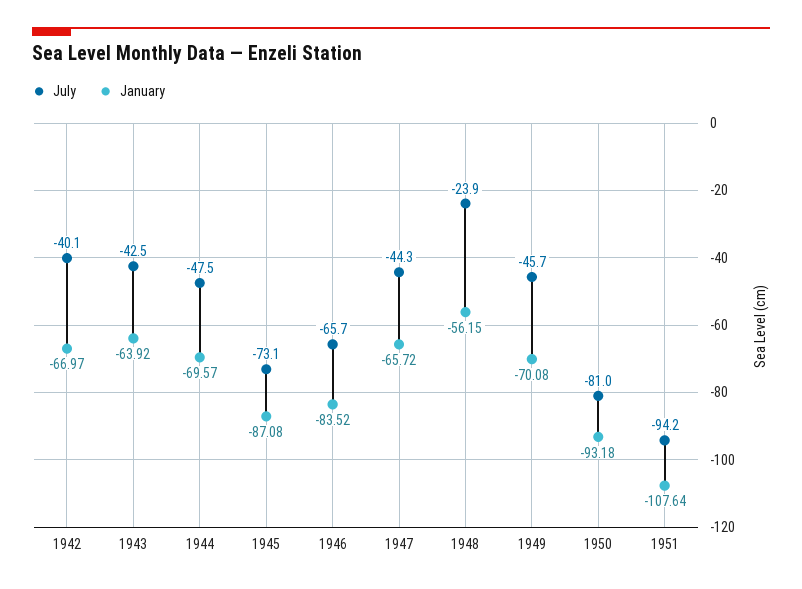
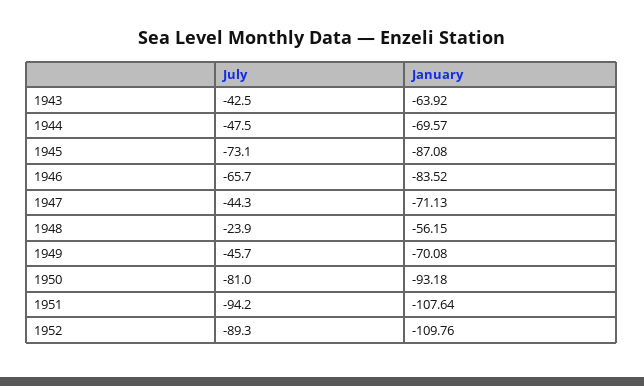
July, 1942: -40.1 -> none
January, 1942: -66.97 -> none
January, 1947: -65.72 -> -71.13
July, 1952: none -> -89.3
January, 1952: none -> -109.76

